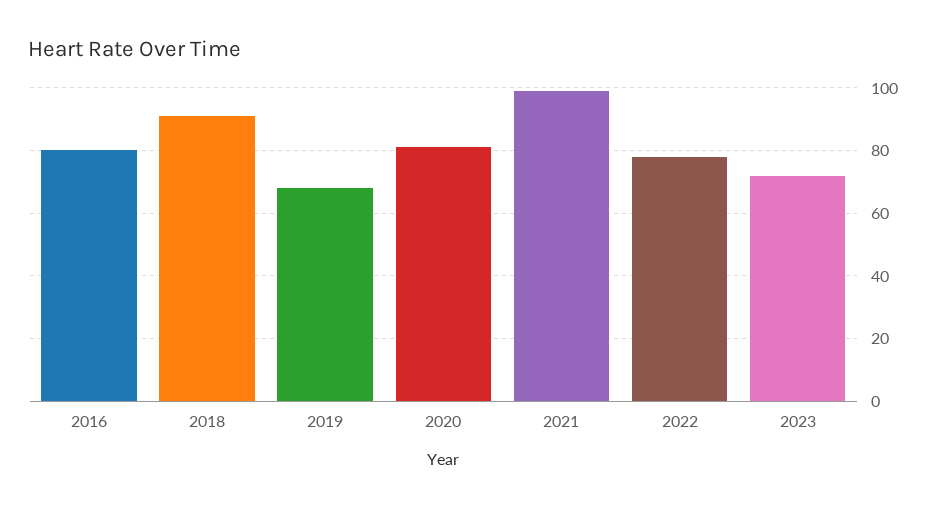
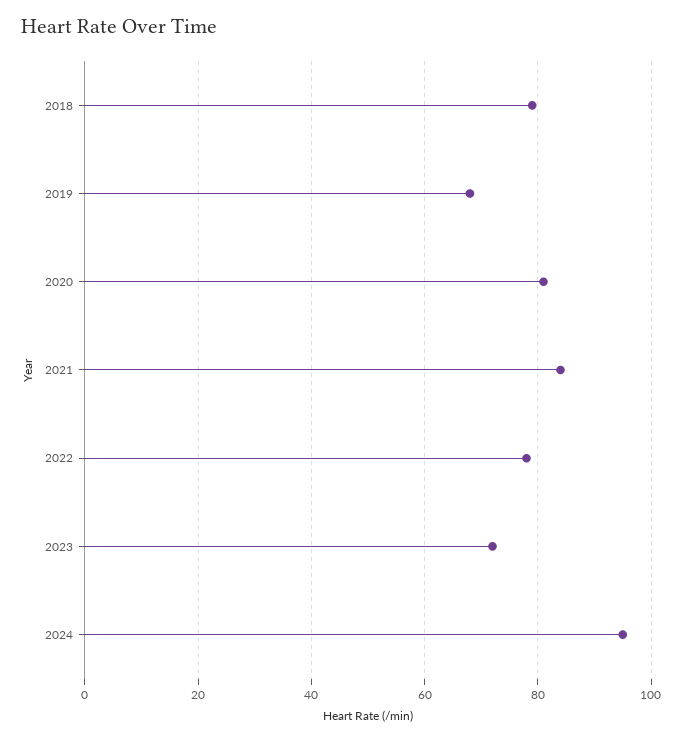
2016: 80 -> none
2018: 90 -> 80
2021: 100 -> 85
2024: none -> 95

